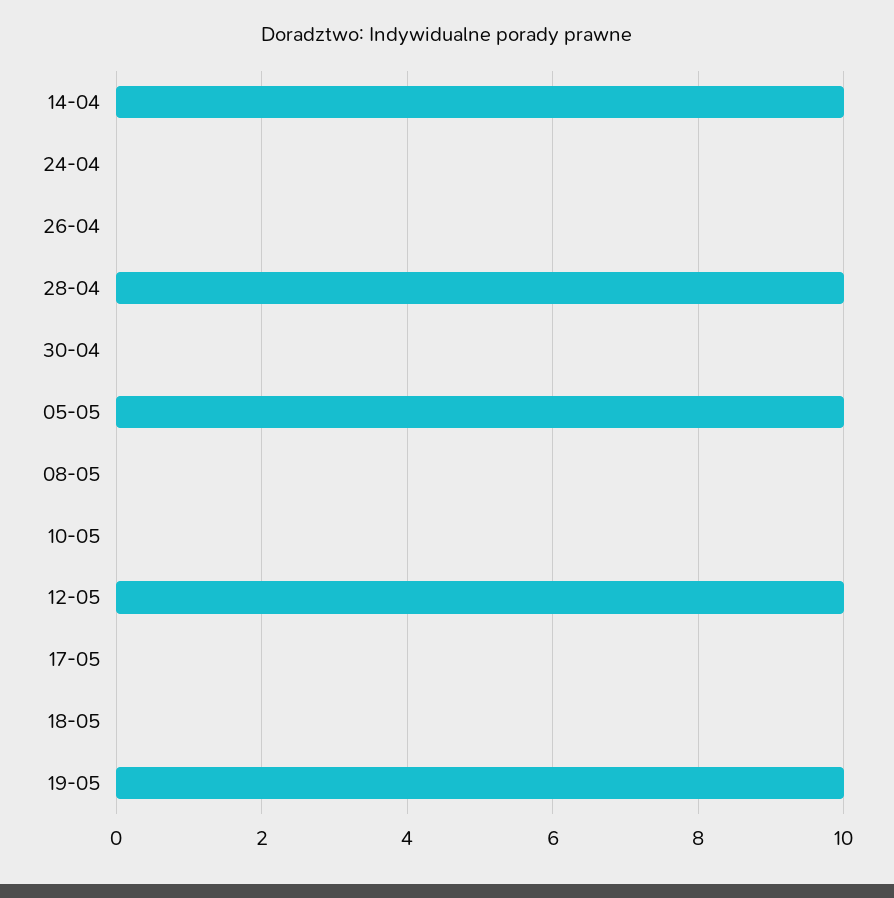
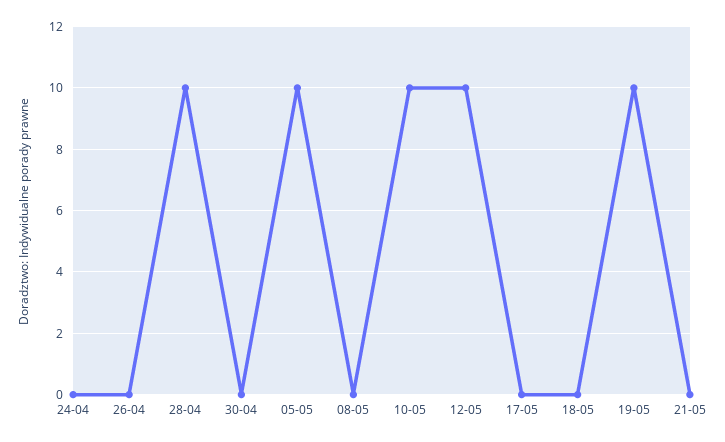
14-04: 10 -> none
10-05: 0 -> 10
21-05: none -> 0

